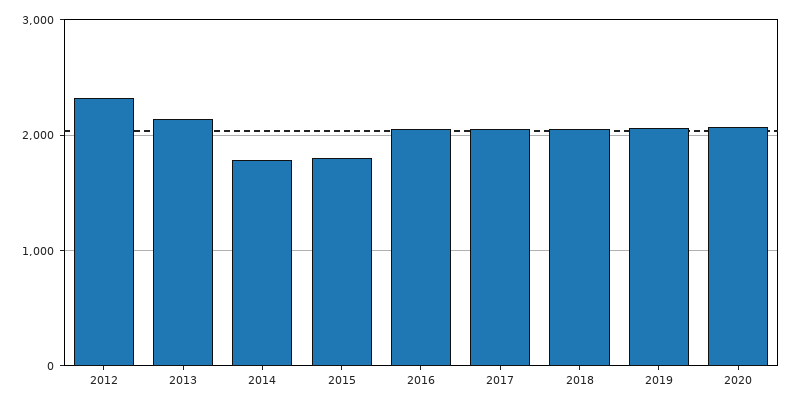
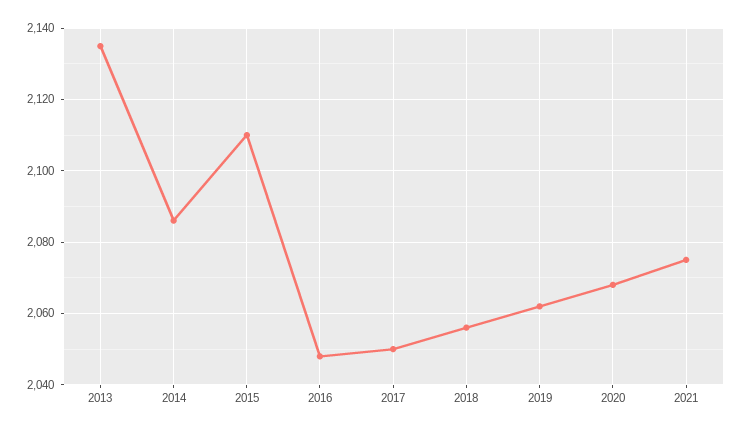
2012: 2300 -> none
2014: 1800 -> 2085
2015: 1800 -> 2110
2021: none -> 2075

